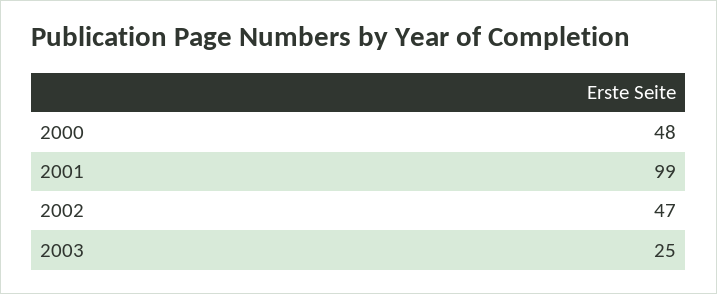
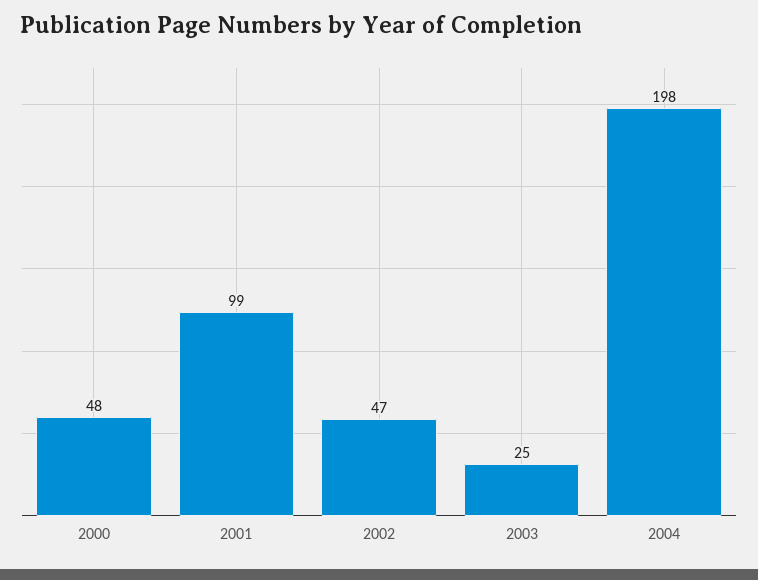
2004: none -> 198

